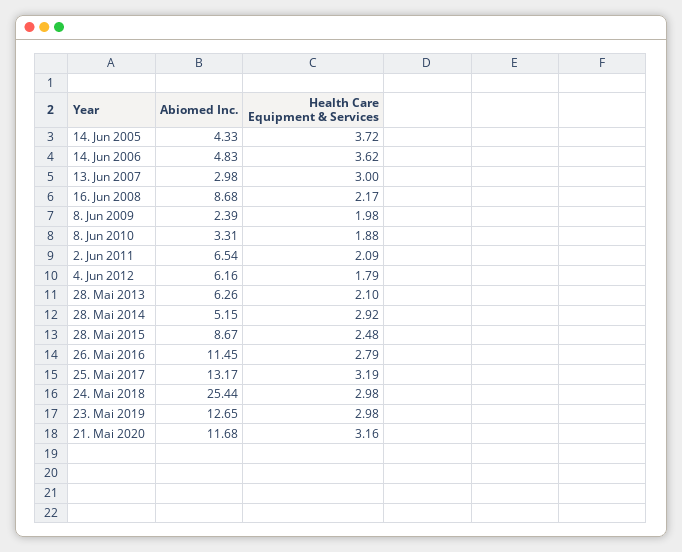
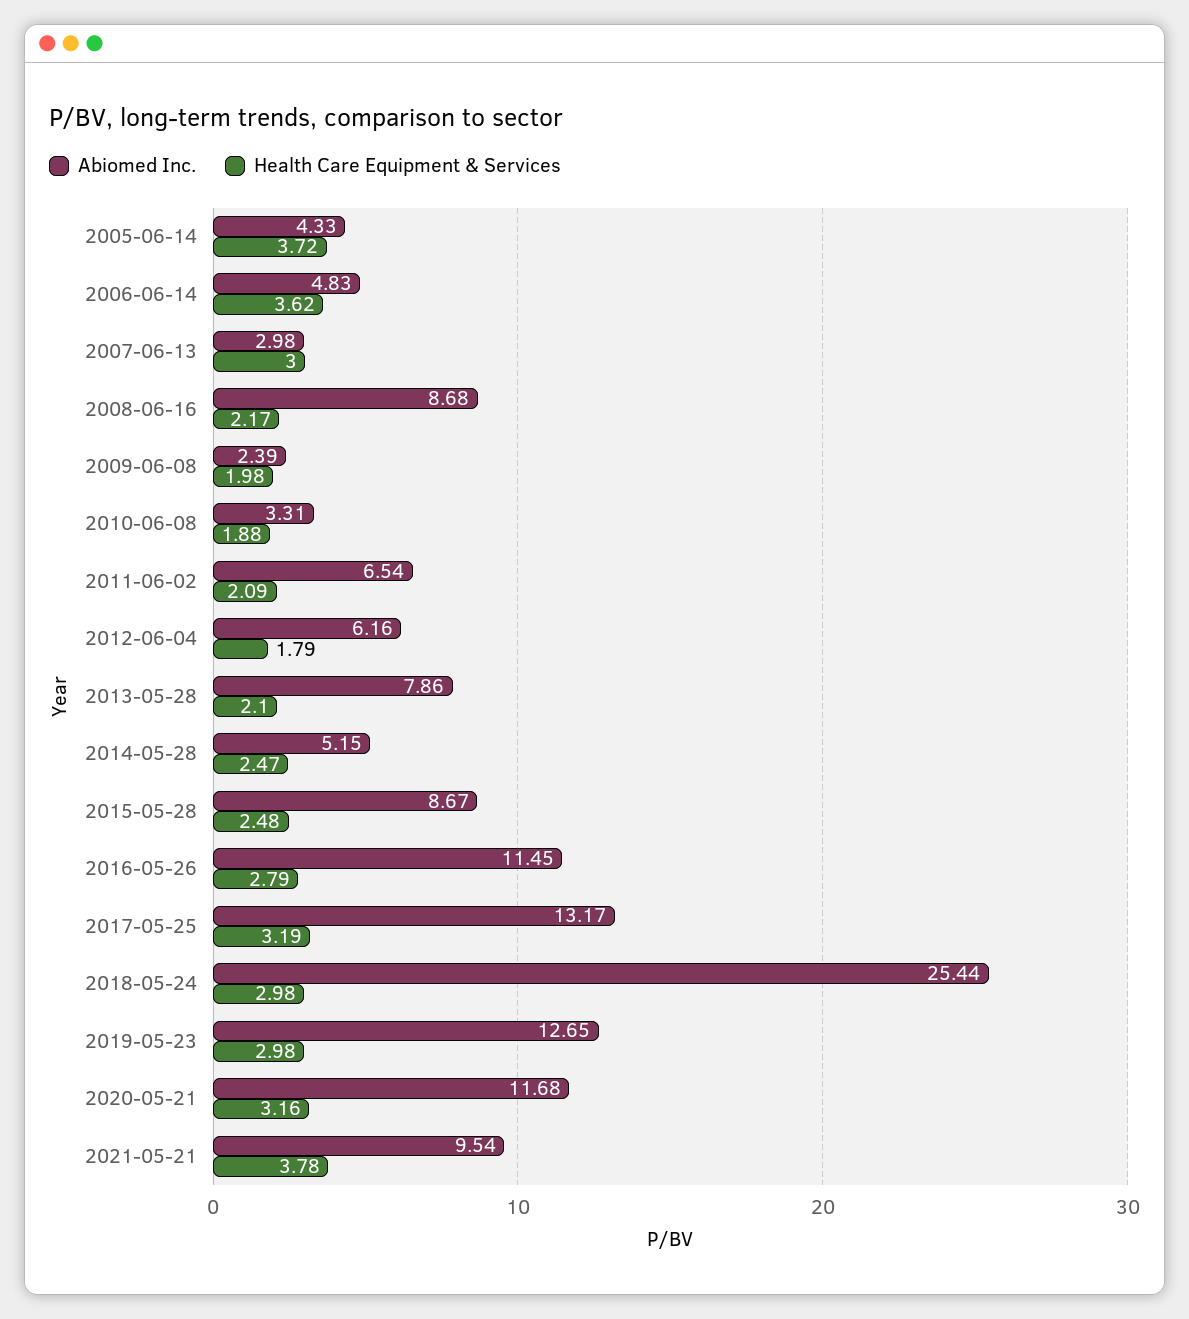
Abiomed Inc., 28. Mai 2013: 6.26 -> 7.86
Health Care Equipment & Services, 28. Mai 2014: 2.92 -> 2.47
Abiomed Inc., 2021-05-21: none -> 9.54
Health Care Equipment & Services, 2021-05-21: none -> 3.78

